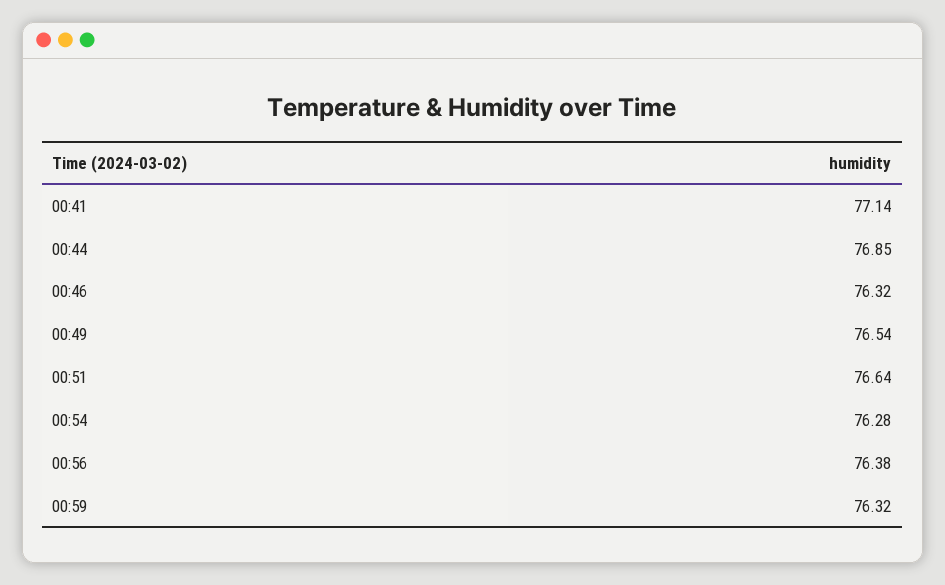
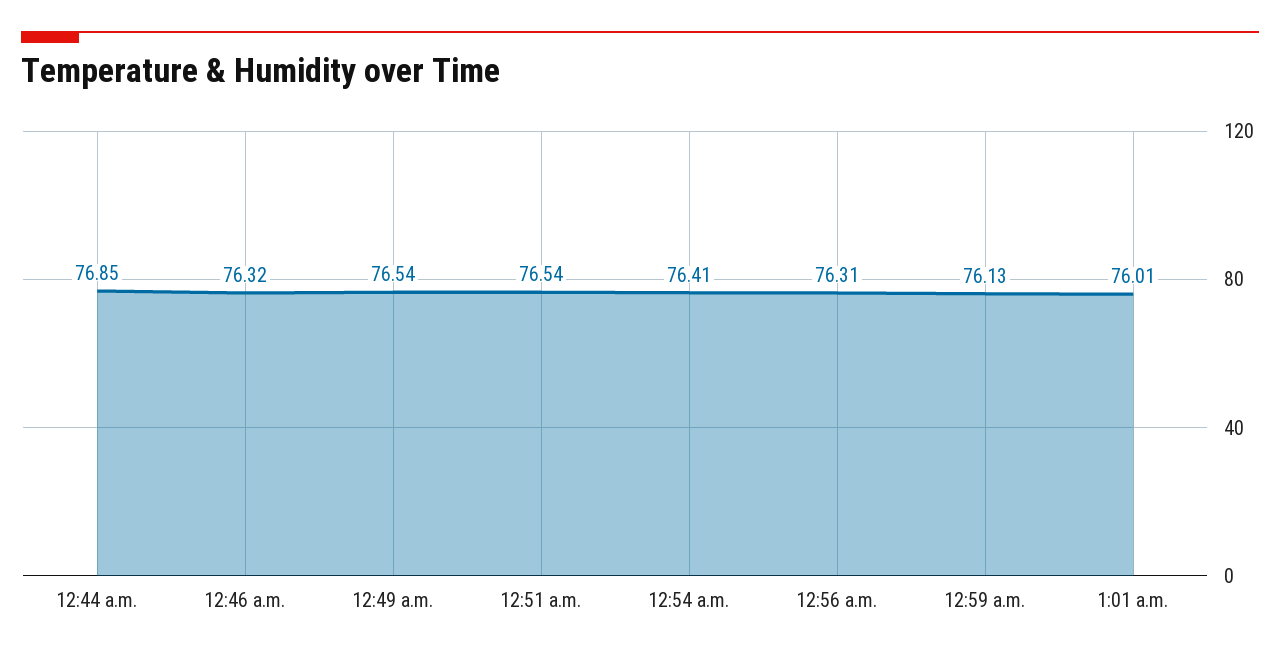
00:41: 77.14 -> none
00:51: 76.64 -> 76.54
00:54: 76.28 -> 76.41
00:56: 76.38 -> 76.31
00:59: 76.32 -> 76.13
1:01 a.m.: none -> 76.01

